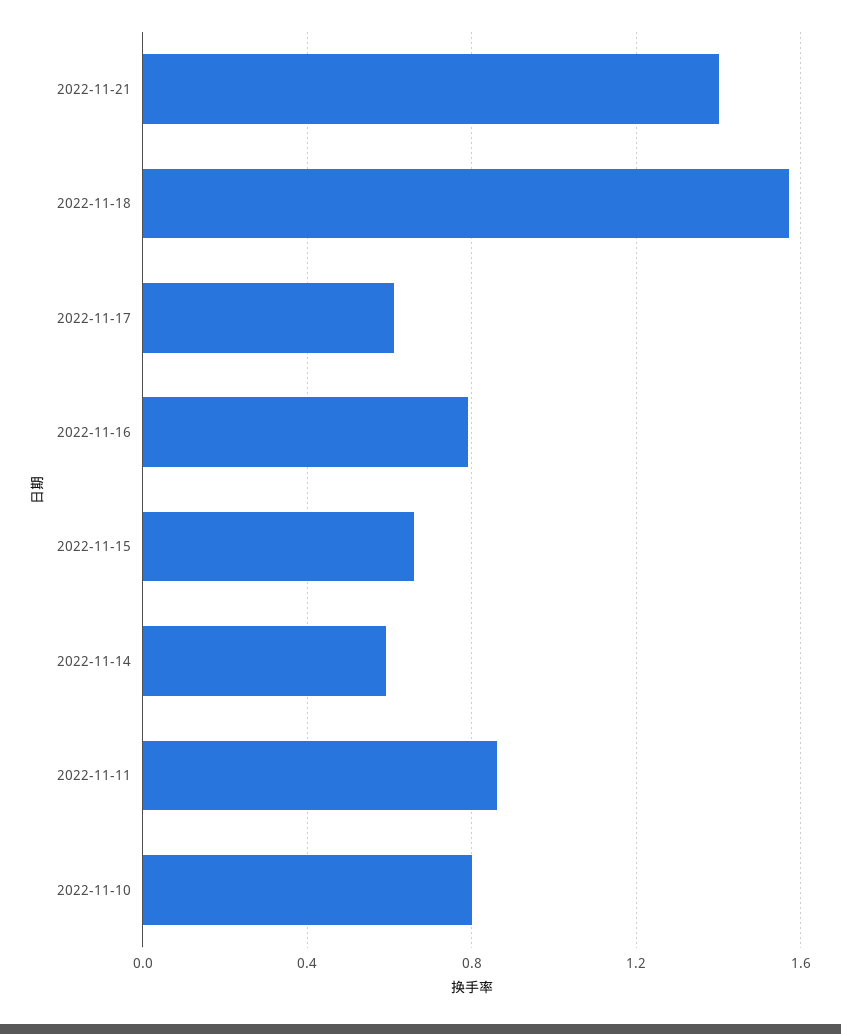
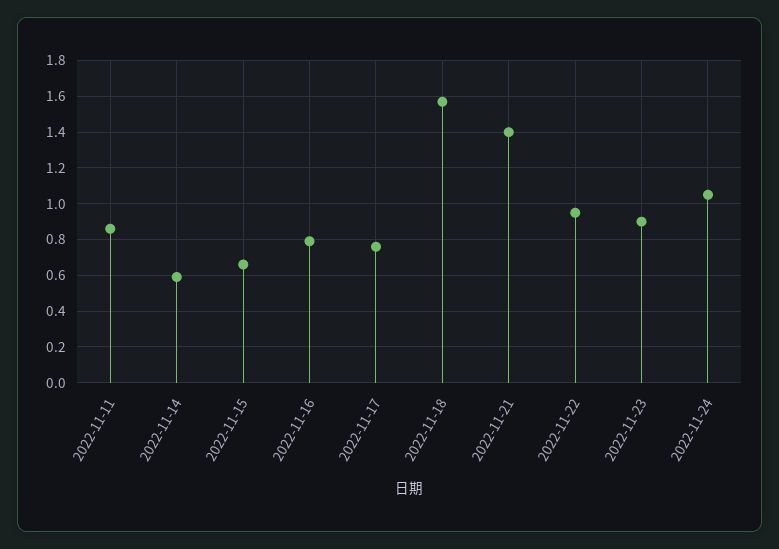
2022-11-17: 0.6 -> 0.75
2022-11-10: 0.8 -> none
2022-11-22: none -> 0.95
2022-11-23: none -> 0.9
2022-11-24: none -> 1.05

